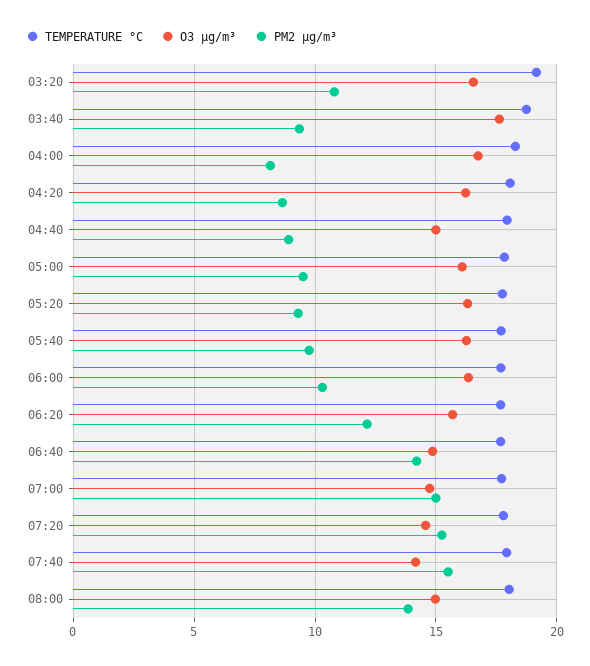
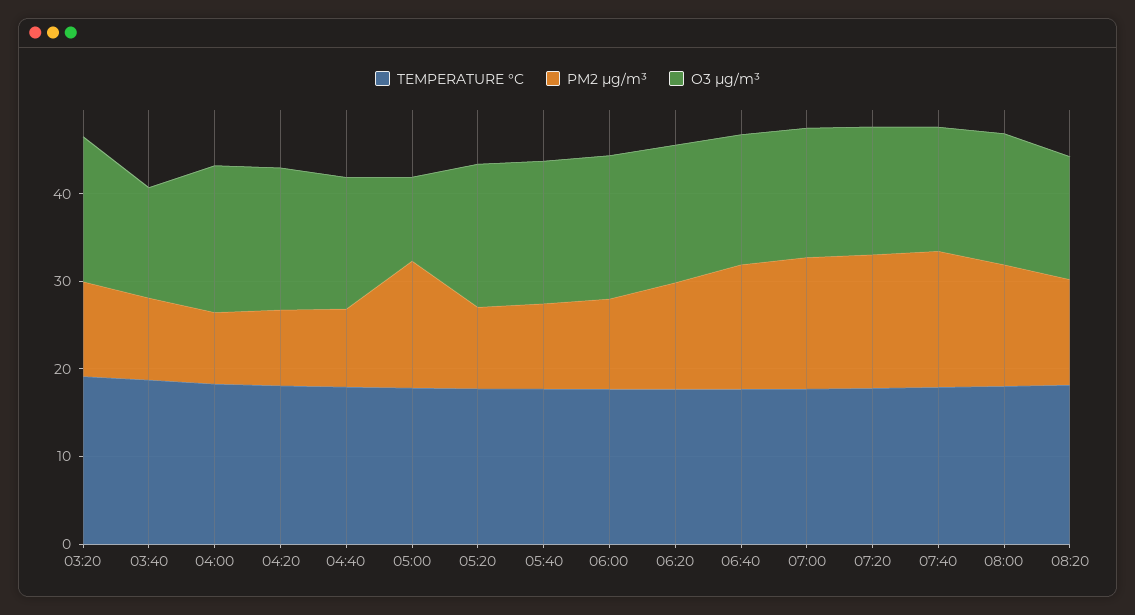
O3 µg/m³, 03:40: 17.5 -> 12
O3 µg/m³, 05:00: 16 -> 10
PM2 µg/m³, 05:00: 9.5 -> 14
TEMPERATURE °C, 08:20: none -> 18
PM2 µg/m³, 08:20: none -> 12
O3 µg/m³, 08:20: none -> 14

